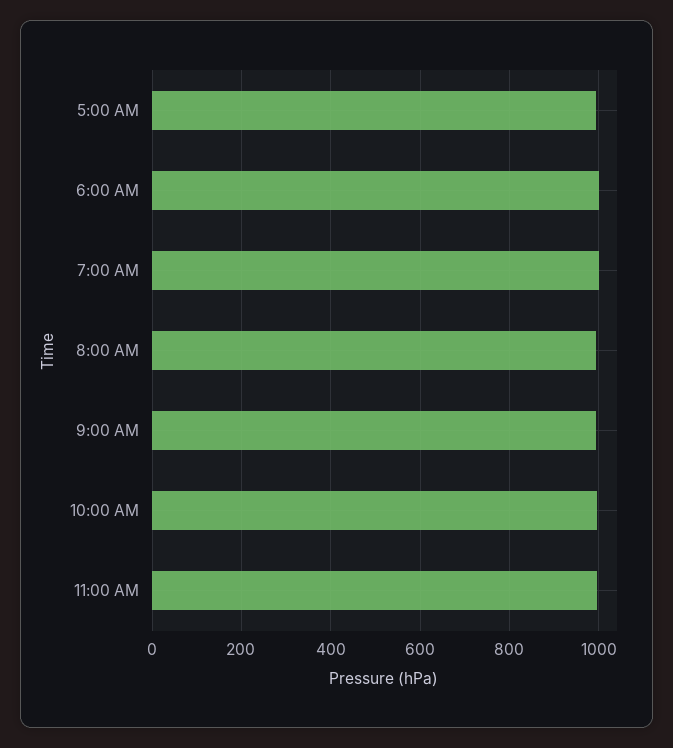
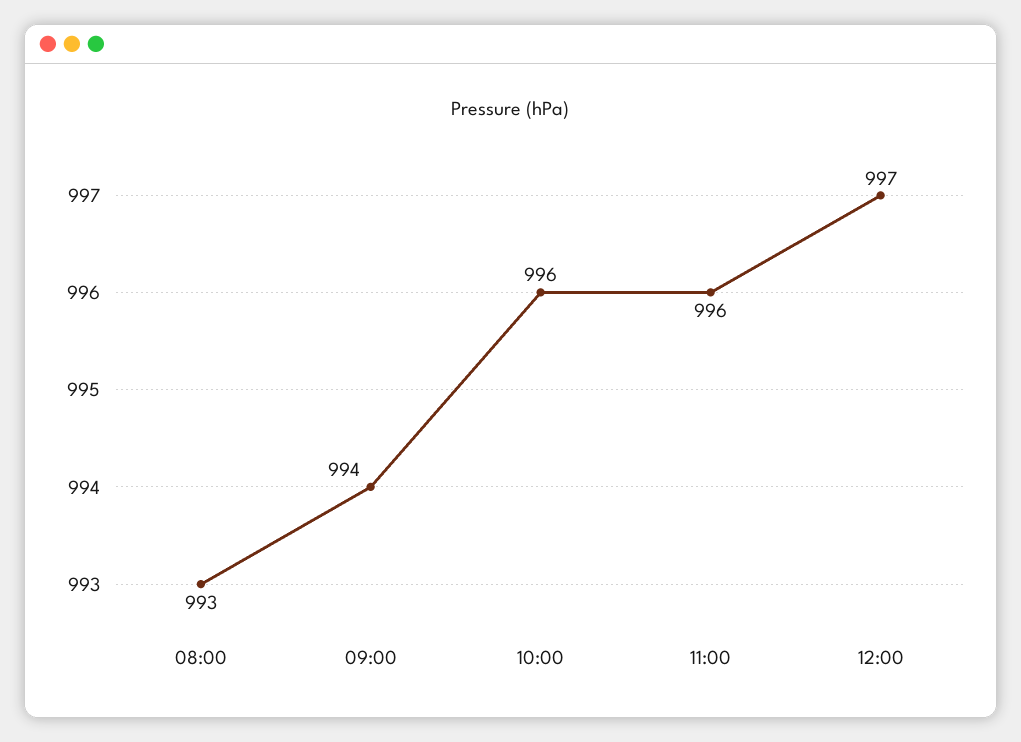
5:00 AM: 1000 -> none
6:00 AM: 1000 -> none
7:00 AM: 1000 -> none
12:00: none -> 997

